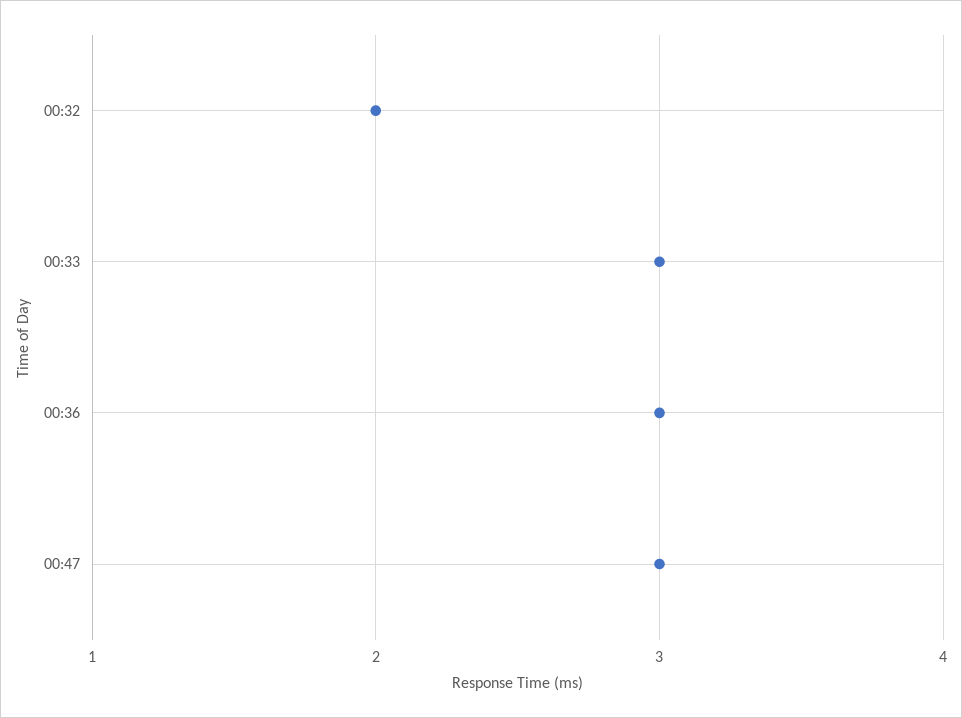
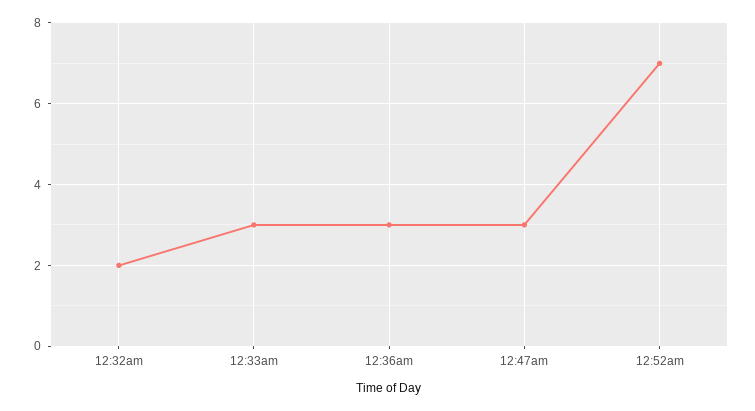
12:52am: none -> 7

